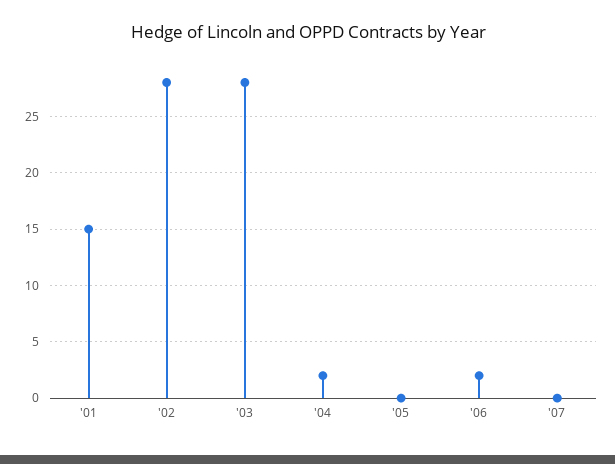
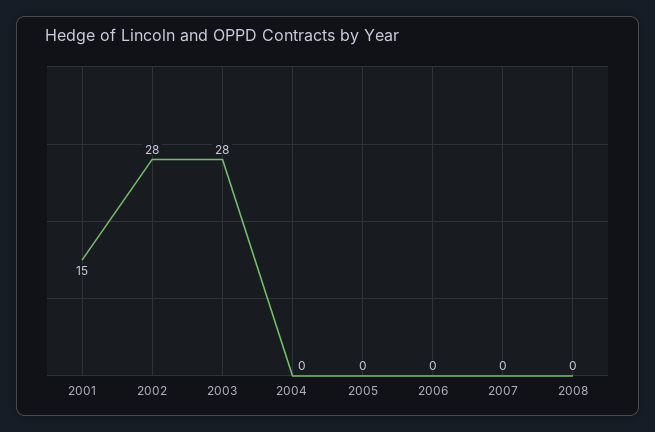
'04: 2 -> 0
'06: 2 -> 0
2008: none -> 0

